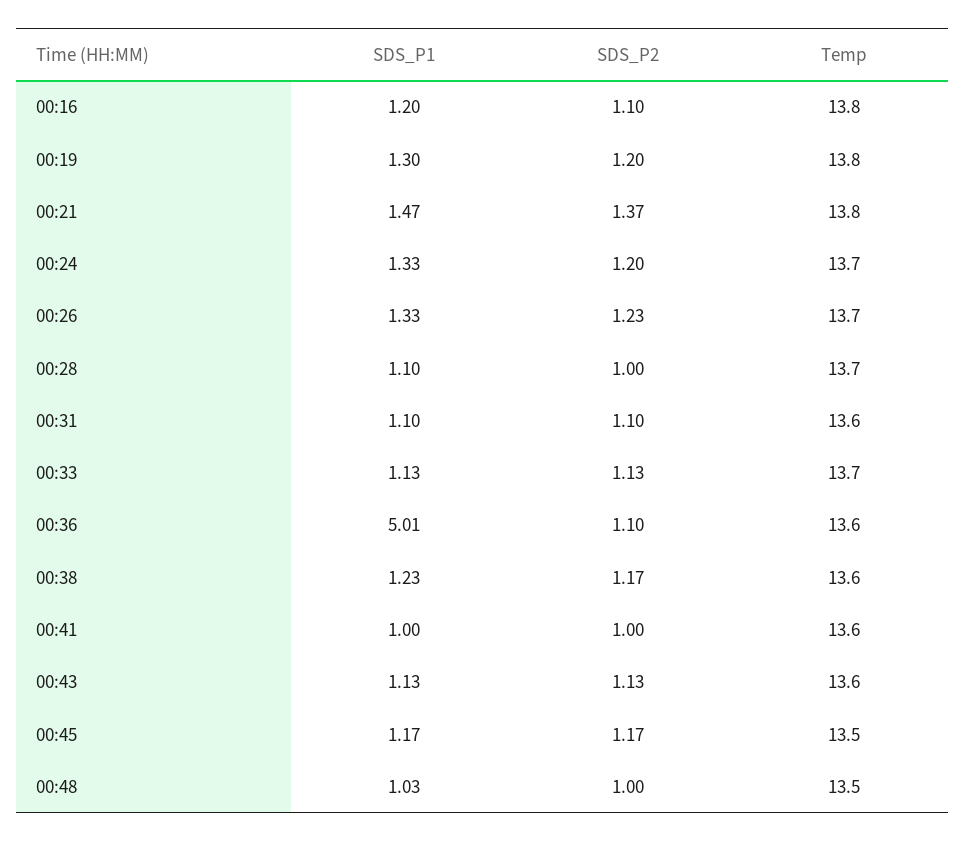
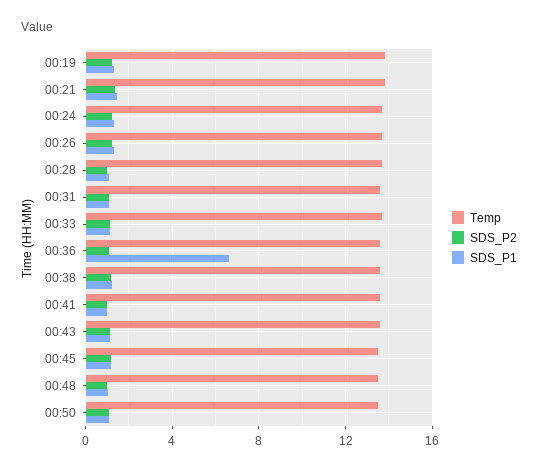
SDS_P1, 00:16: 1.2 -> none
SDS_P2, 00:16: 1.1 -> none
Temp, 00:16: 13.8 -> none
SDS_P1, 00:36: 5.01 -> 6.5
Temp, 00:50: none -> 13.5
SDS_P2, 00:50: none -> 1
SDS_P1, 00:50: none -> 1

